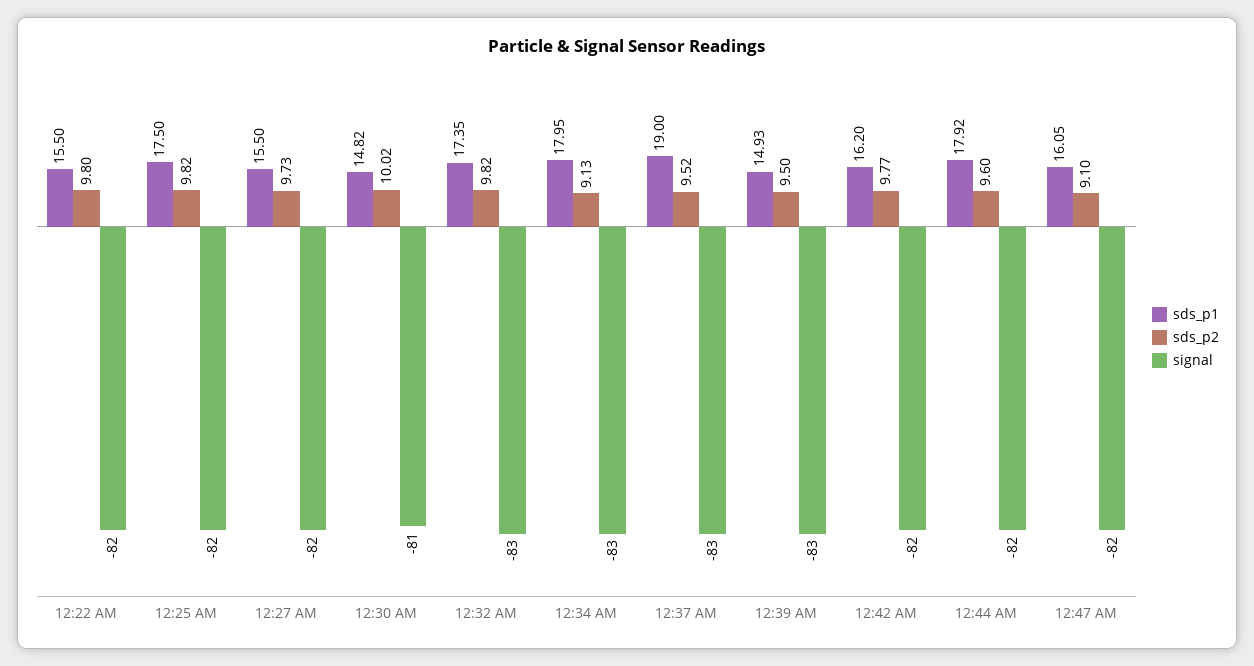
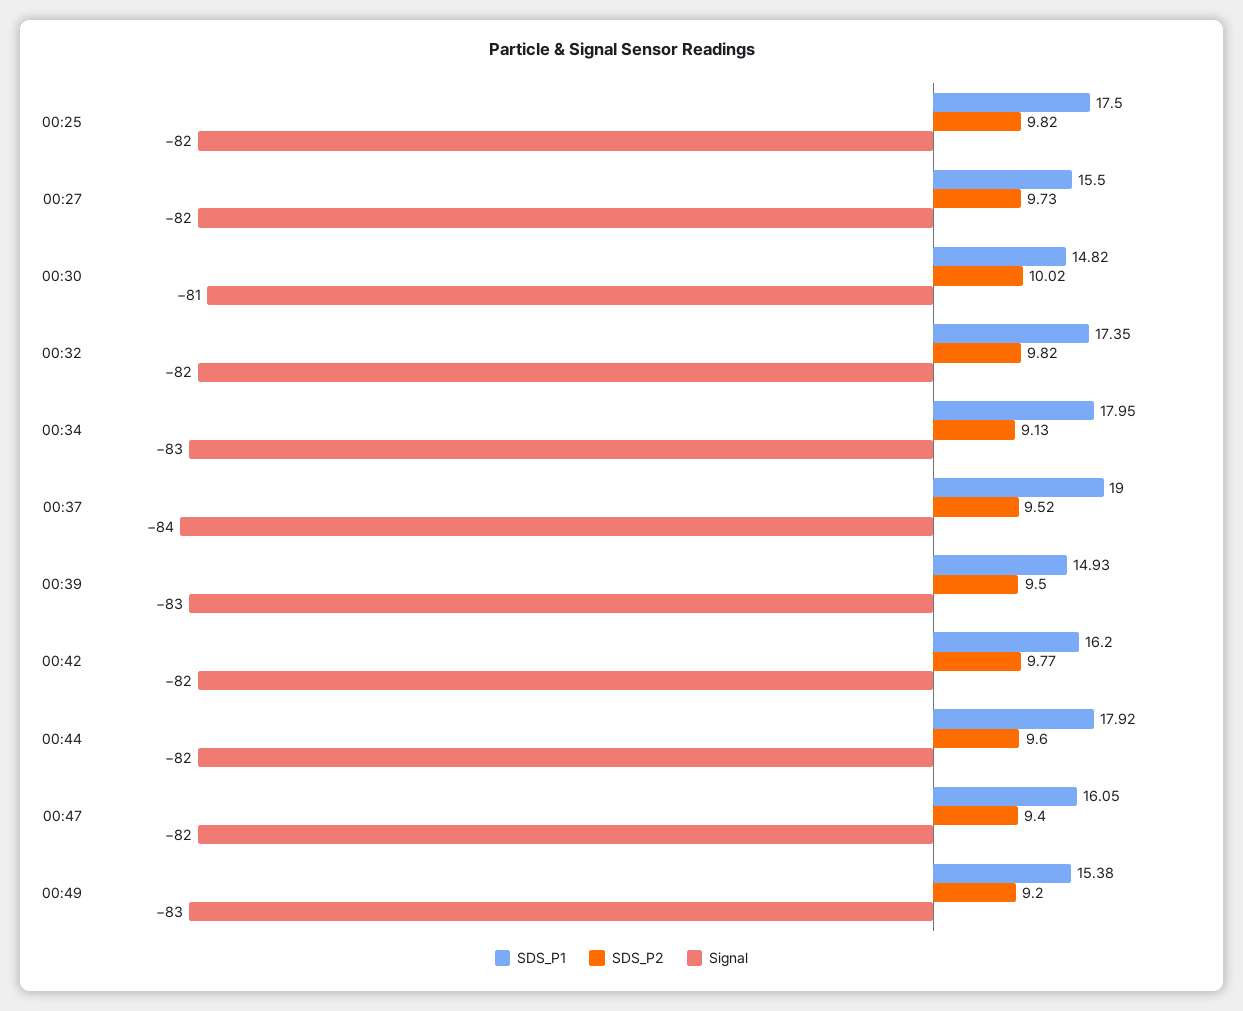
sds_p1, 12:22 AM: 15.5 -> none
sds_p2, 12:22 AM: 9.8 -> none
signal, 12:22 AM: -82 -> none
signal, 12:32 AM: -83 -> -82
signal, 12:37 AM: -83 -> -84
sds_p2, 12:47 AM: 9.1 -> 9.4
sds_p1, 00:49: none -> 15.38
sds_p2, 00:49: none -> 9.2
signal, 00:49: none -> -83

